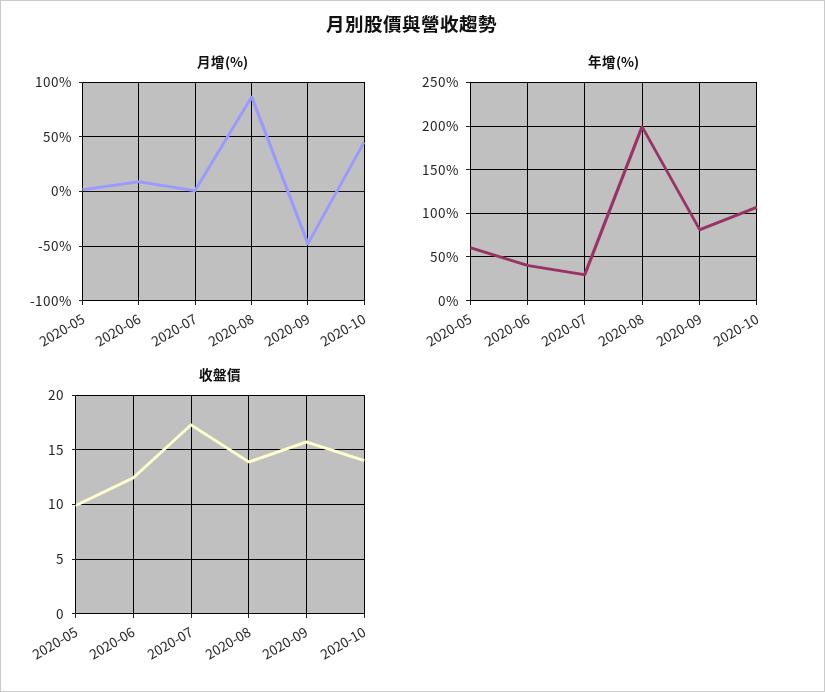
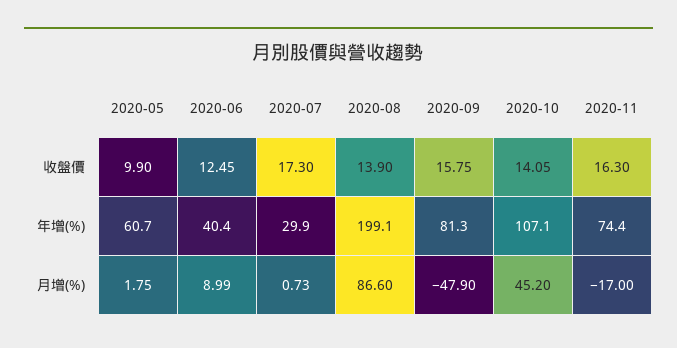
收盤價, 2020-11: none -> 16.3
年增(%), 2020-11: none -> 74.4
月增(%), 2020-11: none -> -17

